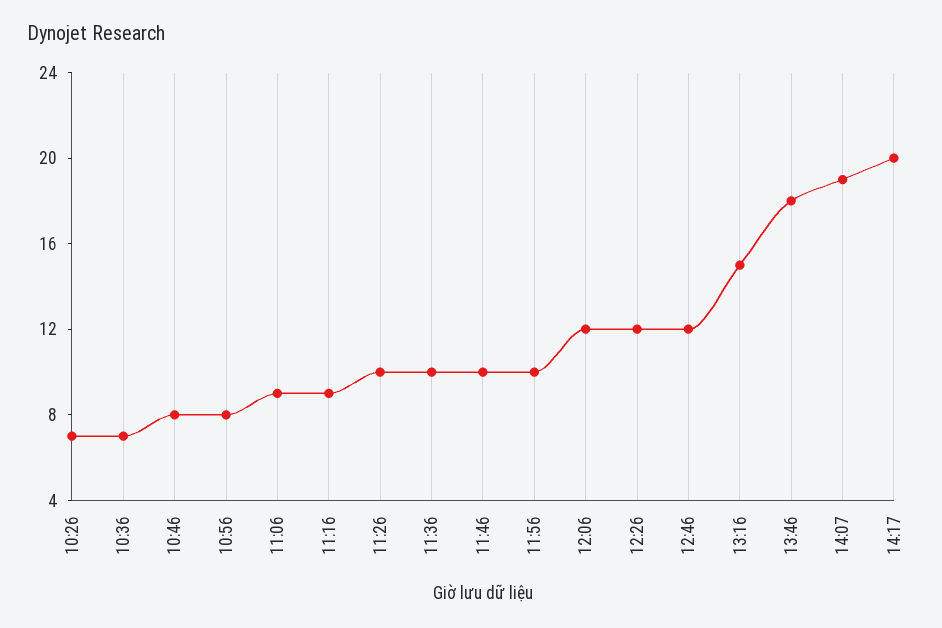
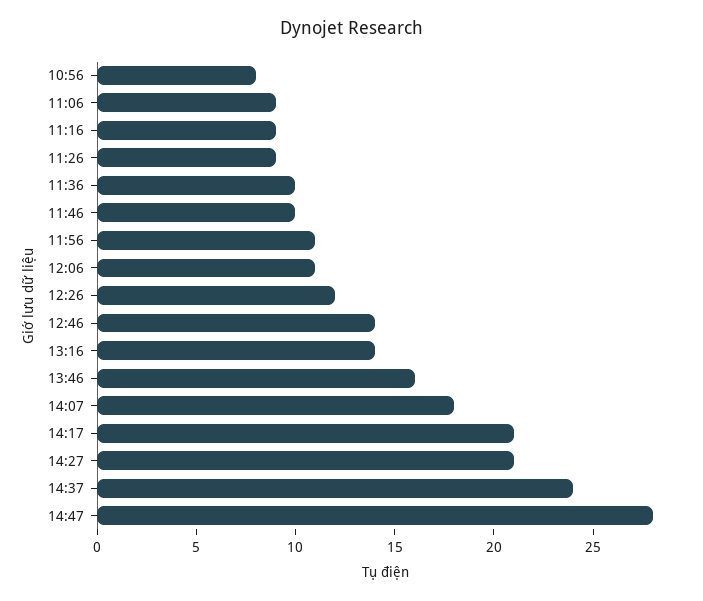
10:26: 7 -> none
10:36: 7 -> none
10:46: 8 -> none
11:26: 10 -> 9
11:56: 10 -> 11
12:06: 12 -> 11
12:46: 12 -> 14
13:16: 15 -> 14
13:46: 18 -> 16
14:07: 19 -> 18
14:17: 20 -> 21
14:27: none -> 21
14:37: none -> 24
14:47: none -> 28

